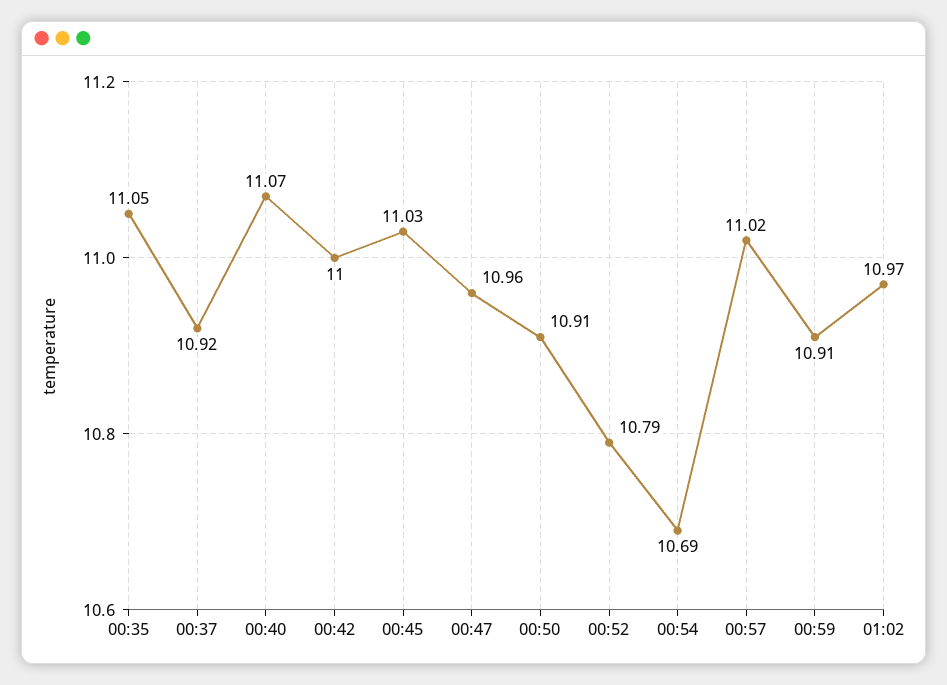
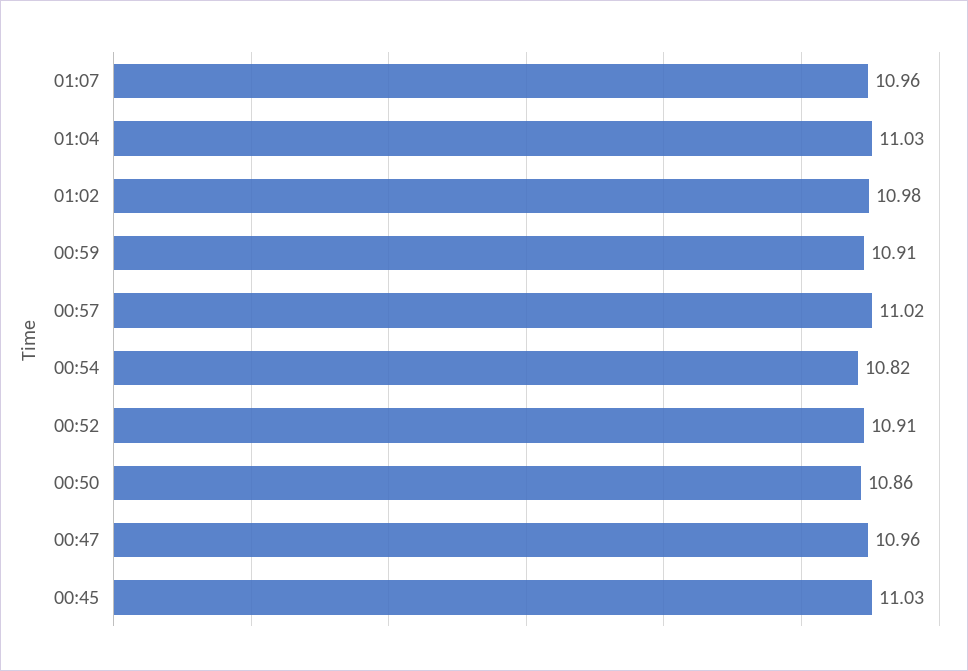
00:35: 11.05 -> none
00:37: 10.92 -> none
00:40: 11.07 -> none
00:42: 11 -> none
00:50: 10.91 -> 10.86
00:52: 10.79 -> 10.91
00:54: 10.69 -> 10.82
01:02: 10.97 -> 10.98
01:07: none -> 10.96
01:04: none -> 11.03

